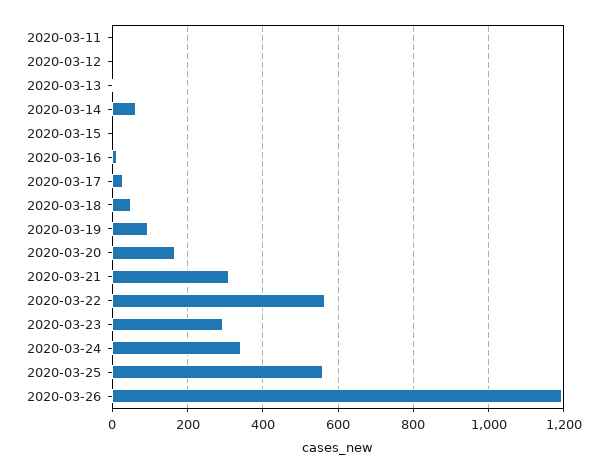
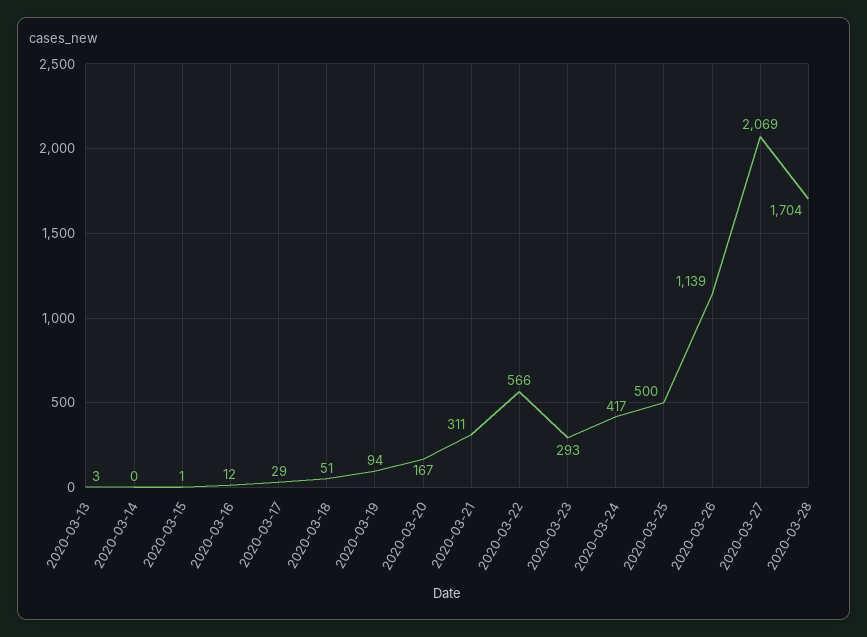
2020-03-11: 0 -> none
2020-03-12: 0 -> none
2020-03-14: 60 -> 0
2020-03-24: 340 -> 417
2020-03-25: 560 -> 500
2020-03-26: 1200 -> 1139
2020-03-27: none -> 2069
2020-03-28: none -> 1704

